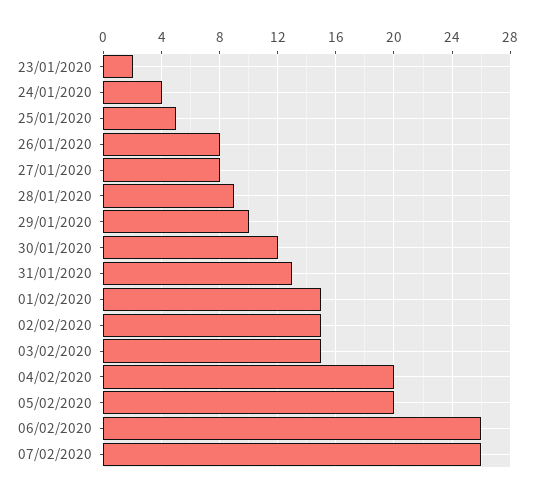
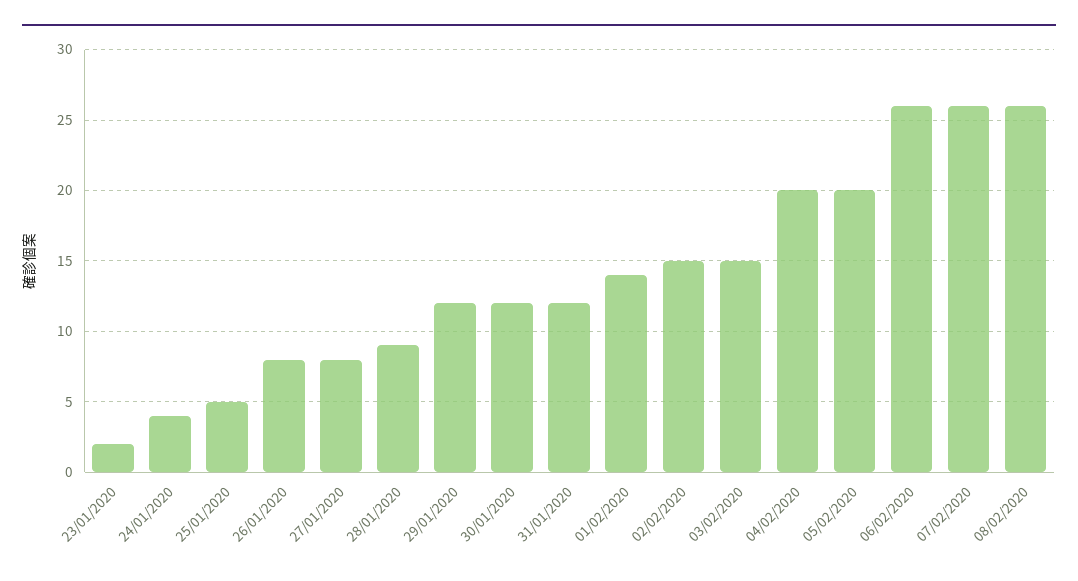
29/01/2020: 10 -> 12
31/01/2020: 13 -> 12
01/02/2020: 15 -> 14
08/02/2020: none -> 26

